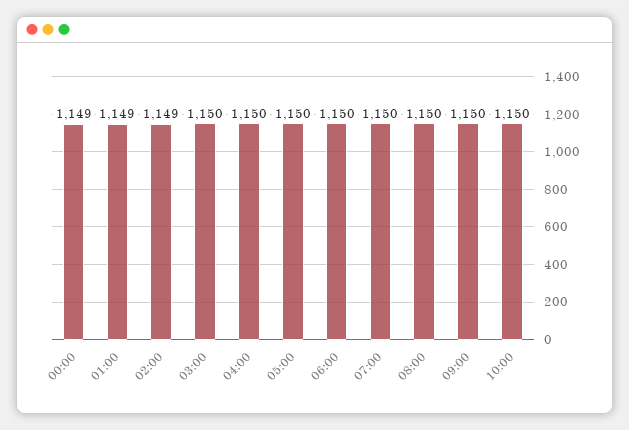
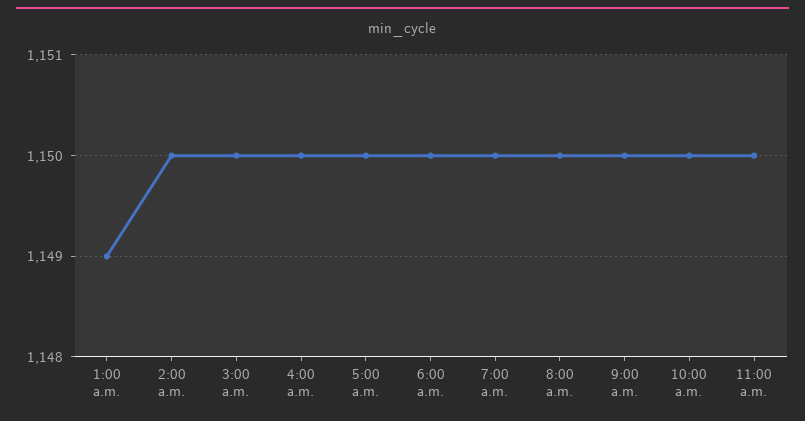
00:00: 1149 -> none
02:00: 1149 -> 1150
11:00 a.m.: none -> 1150

